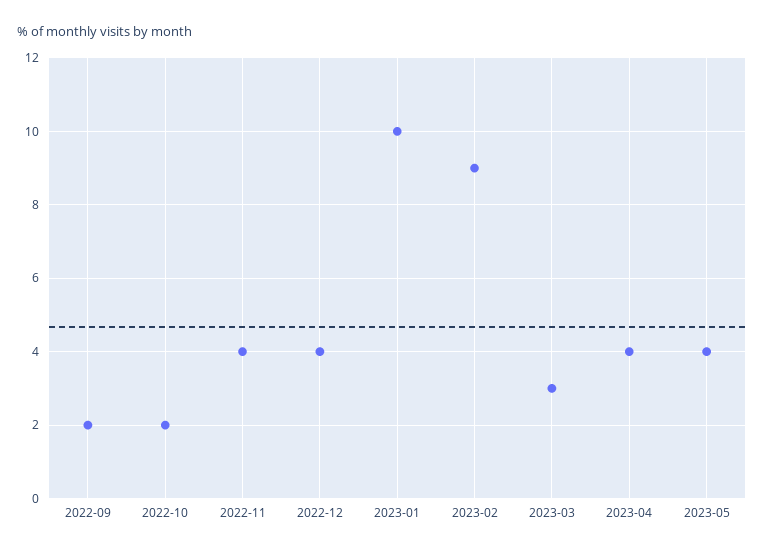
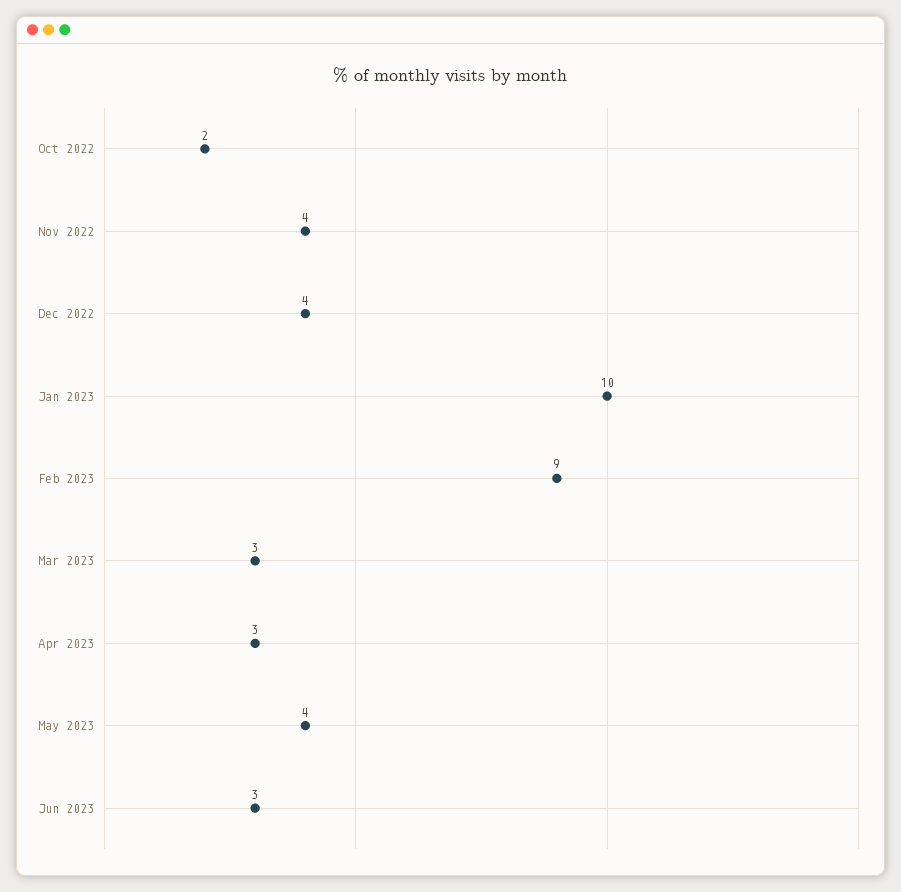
2022-09: 2 -> none
2023-04: 4 -> 3
Jun 2023: none -> 3

